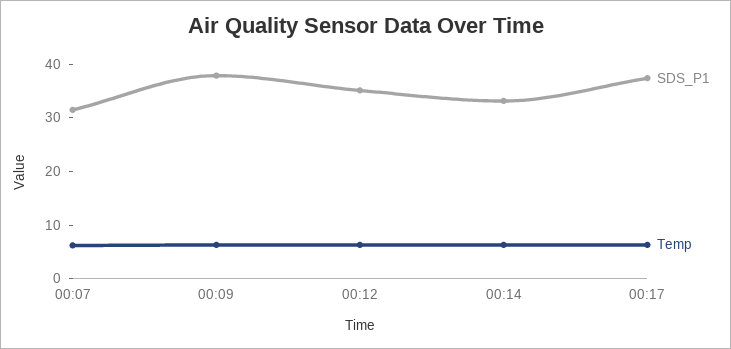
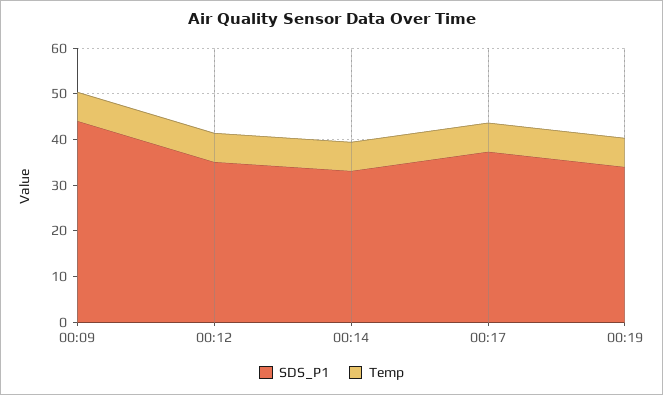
SDS_P1, 00:07: 32 -> none
Temp, 00:07: 6 -> none
SDS_P1, 00:09: 38 -> 44
SDS_P1, 00:19: none -> 34
Temp, 00:19: none -> 6

